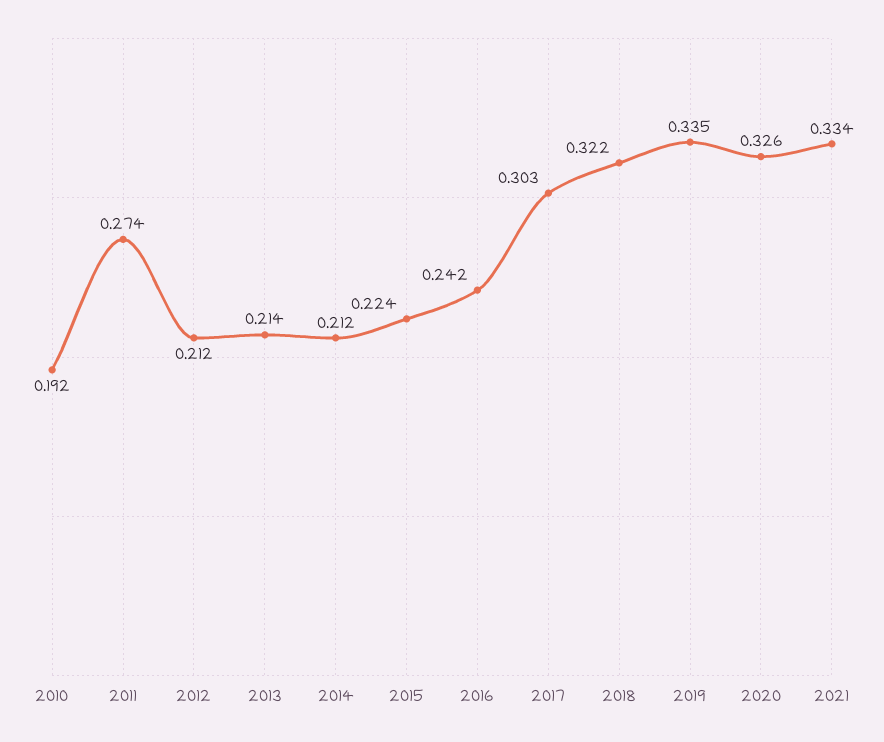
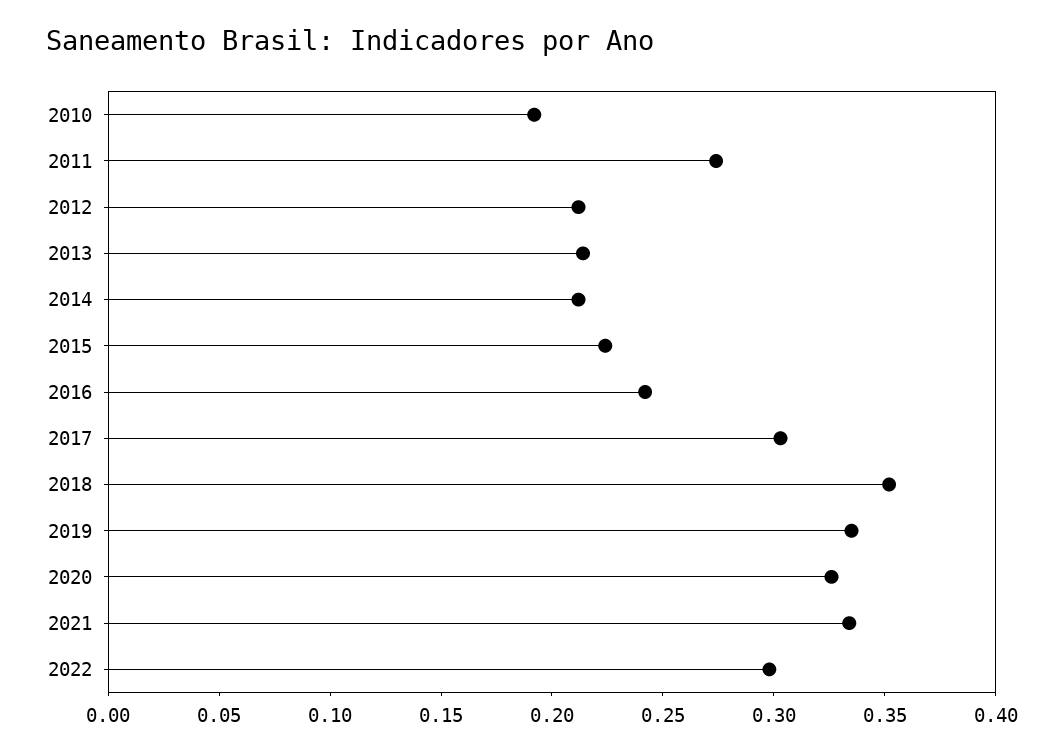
2018: 0.322 -> 0.35
2022: none -> 0.3

